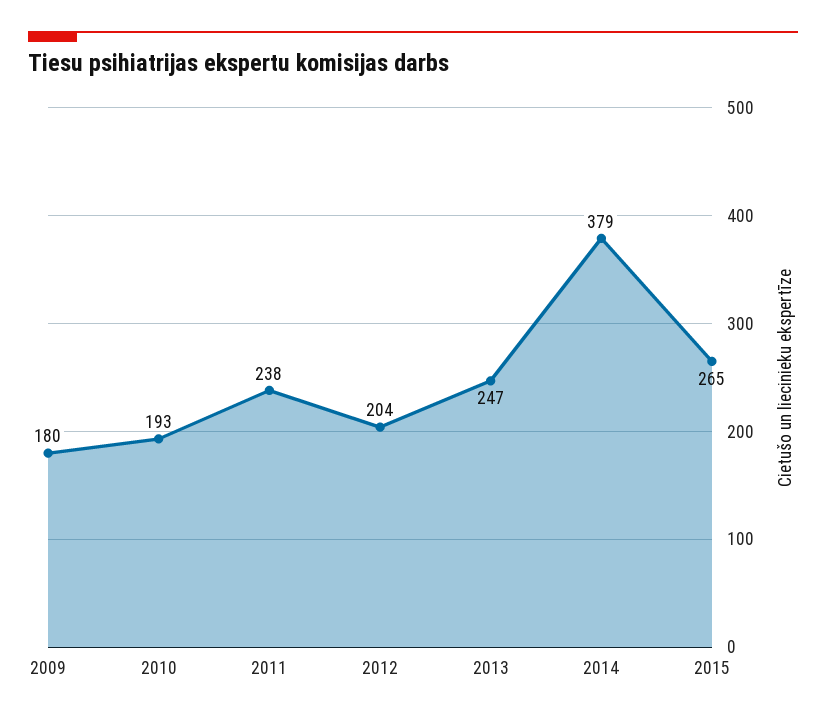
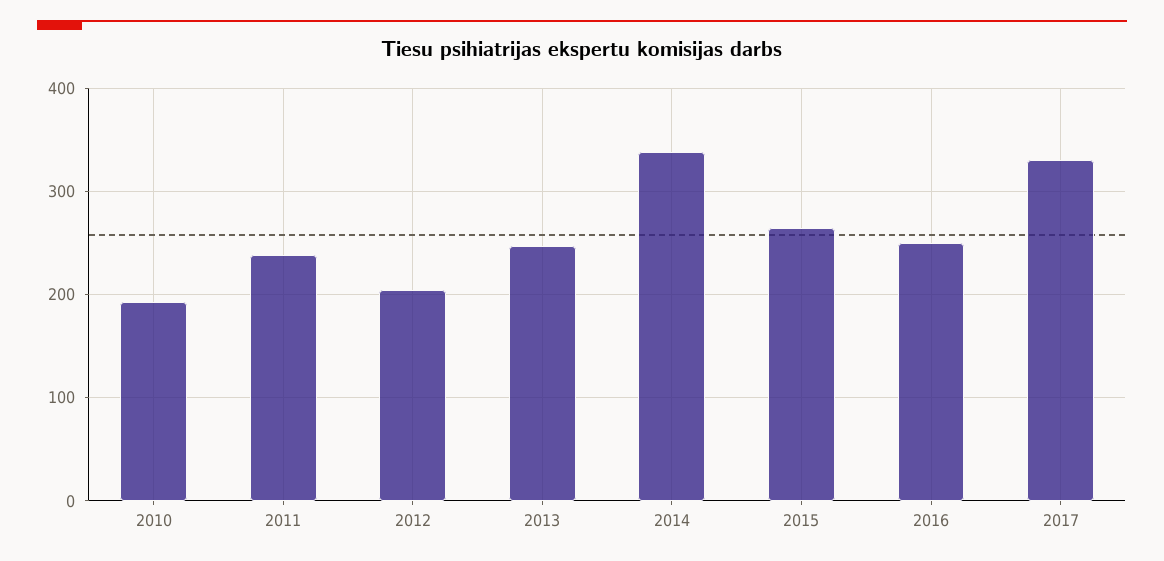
2009: 180 -> none
2014: 379 -> 340
2016: none -> 250
2017: none -> 330

